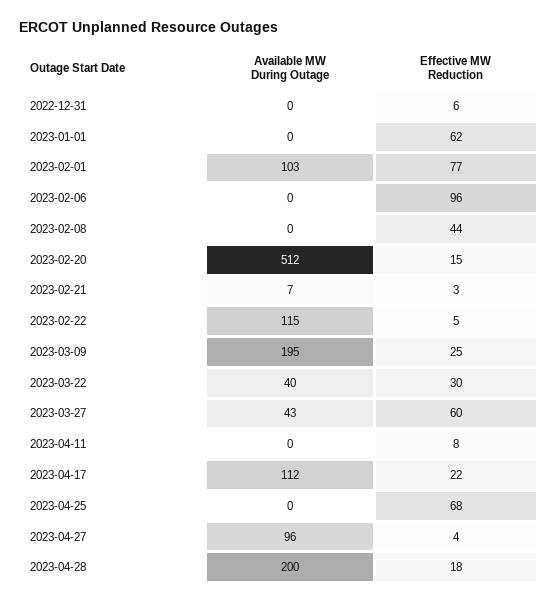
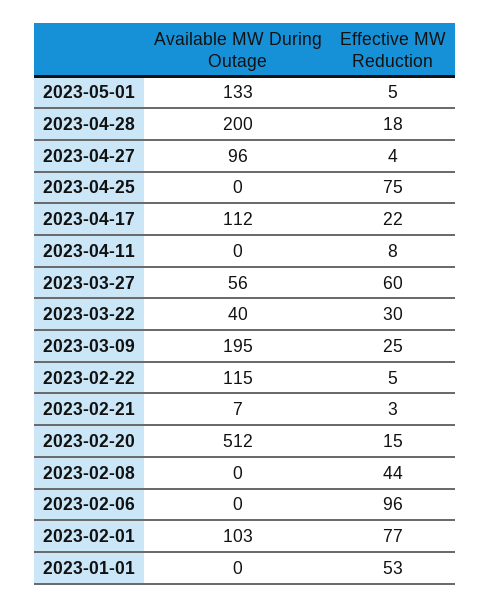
Available MW During Outage, 2022-12-31: 0 -> none
Effective MW Reduction, 2022-12-31: 6 -> none
Effective MW Reduction, 2023-01-01: 62 -> 53
Available MW During Outage, 2023-03-27: 43 -> 56
Effective MW Reduction, 2023-04-25: 68 -> 75
Available MW During Outage, 2023-05-01: none -> 133
Effective MW Reduction, 2023-05-01: none -> 5

